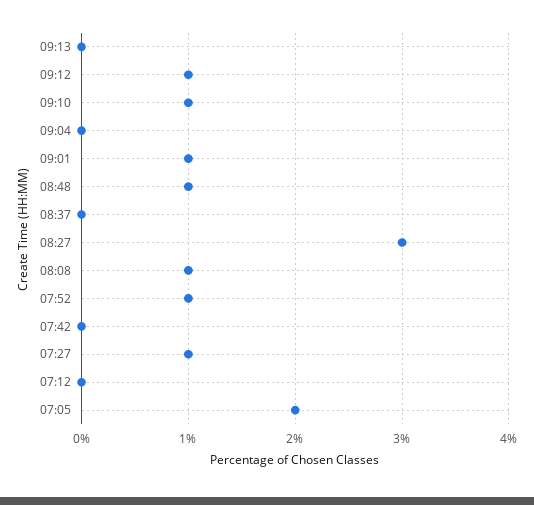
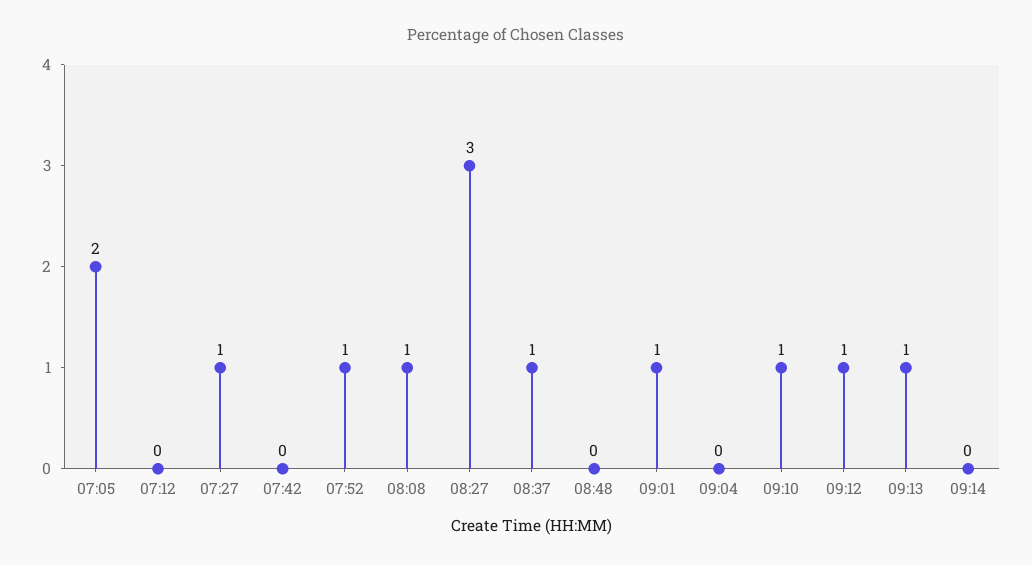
09:13: 0 -> 1
08:48: 1 -> 0
08:37: 0 -> 1
09:14: none -> 0

